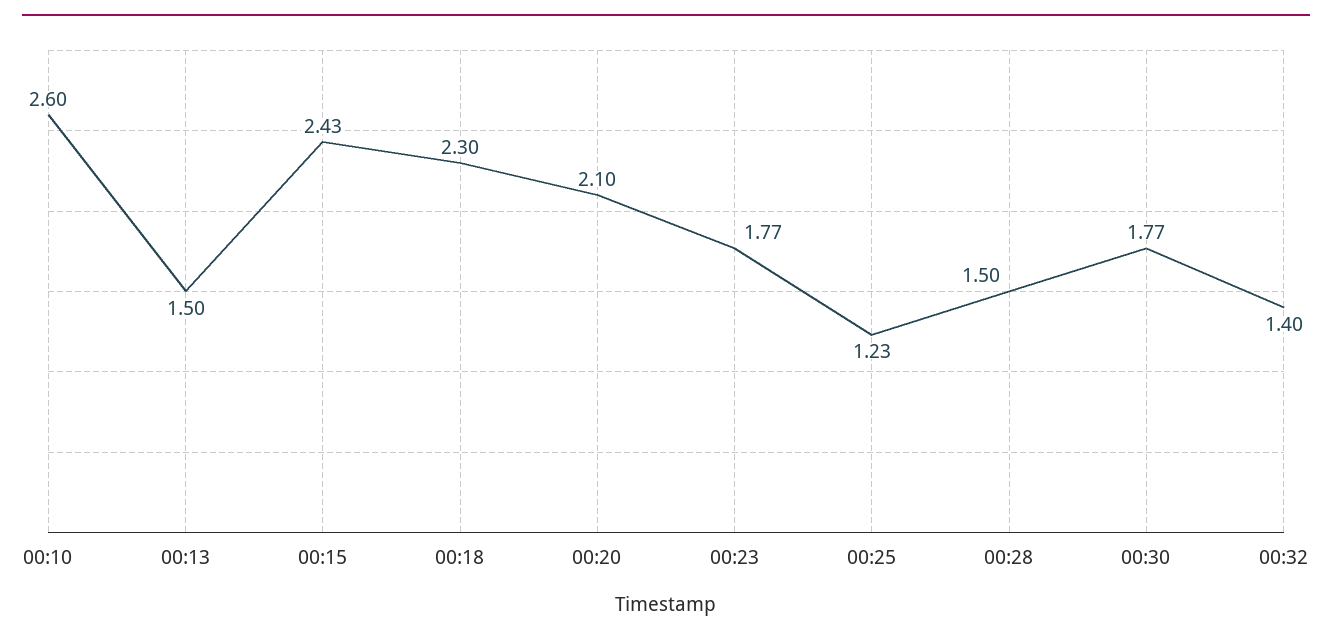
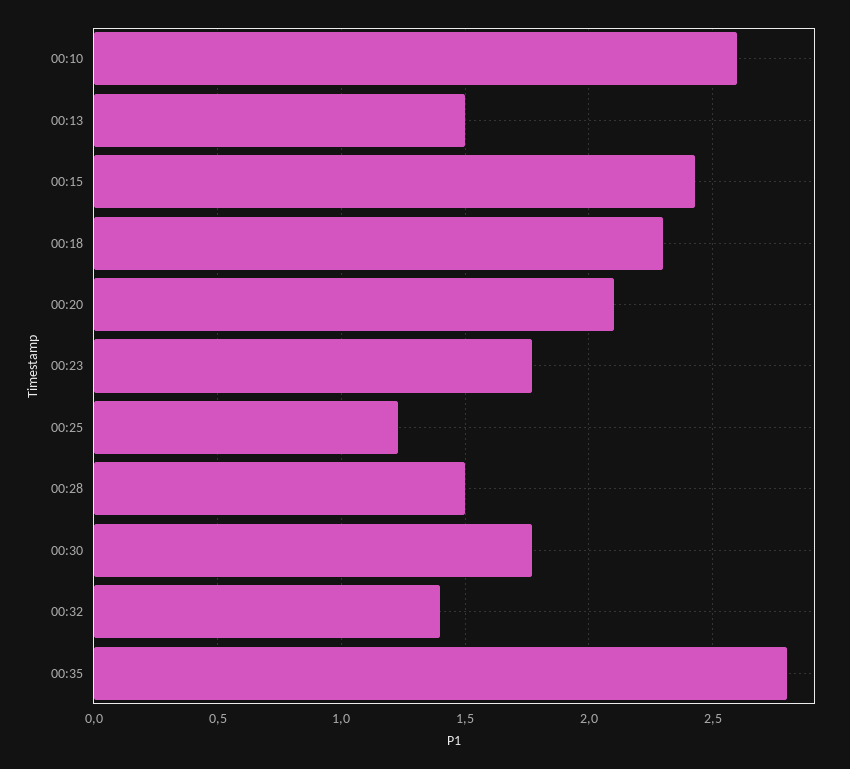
00:35: none -> 2.8

